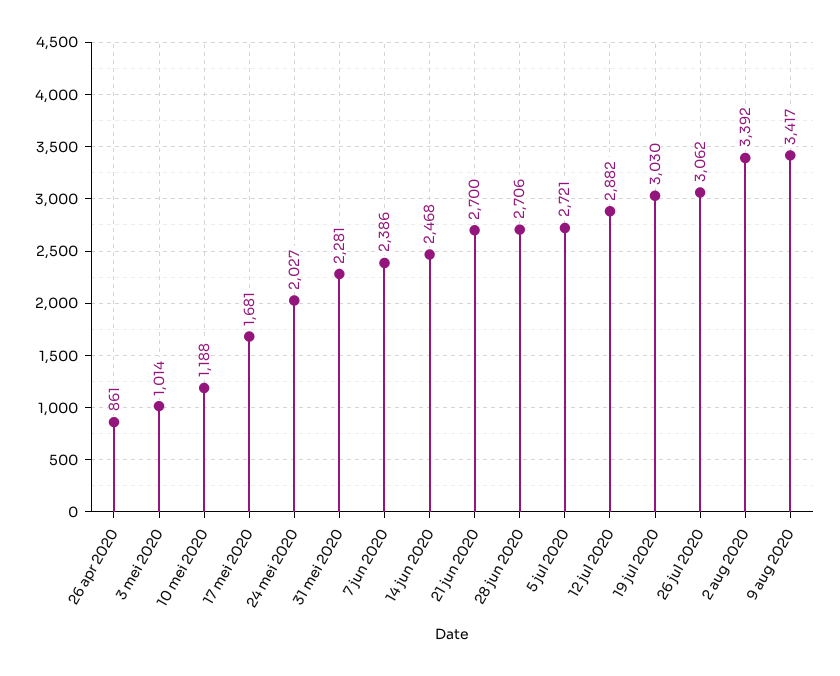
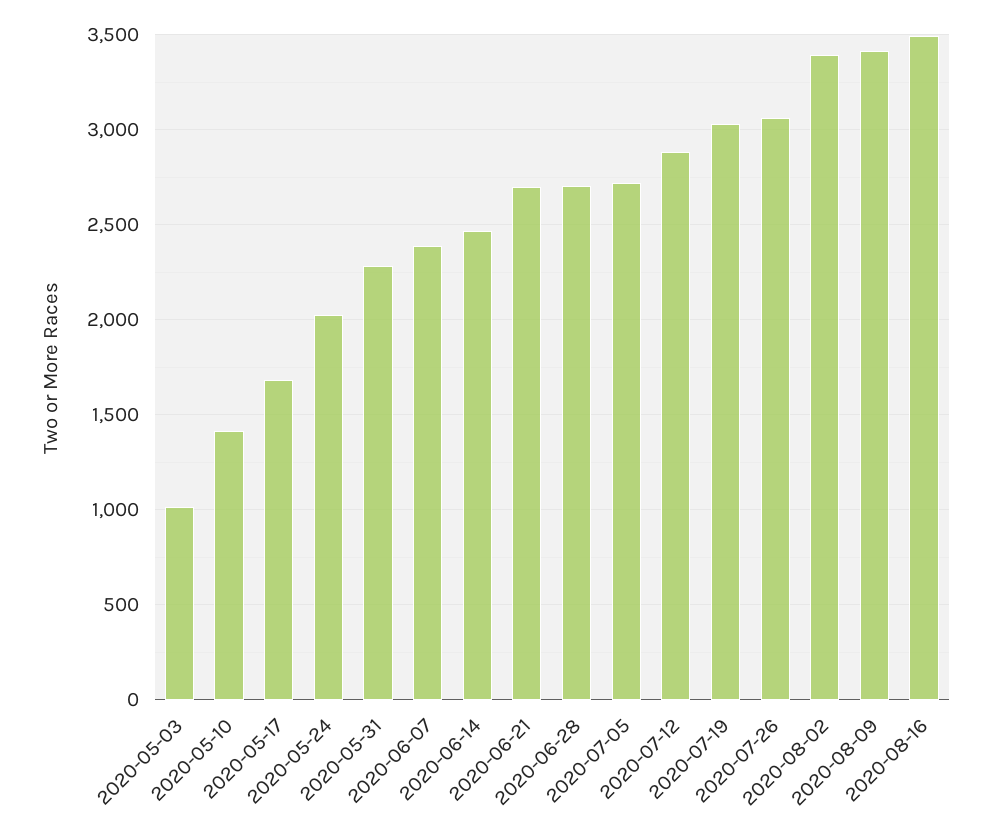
26 apr 2020: 861 -> none
10 mei 2020: 1188 -> 1400
2020-08-16: none -> 3500

